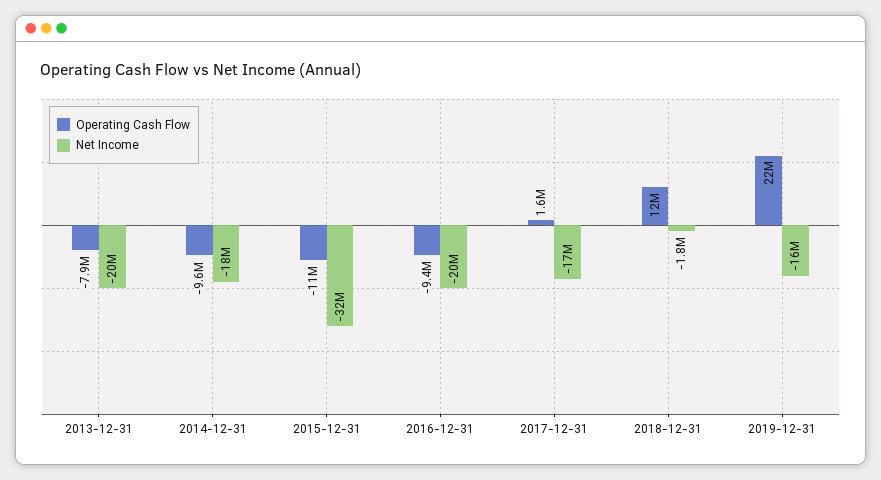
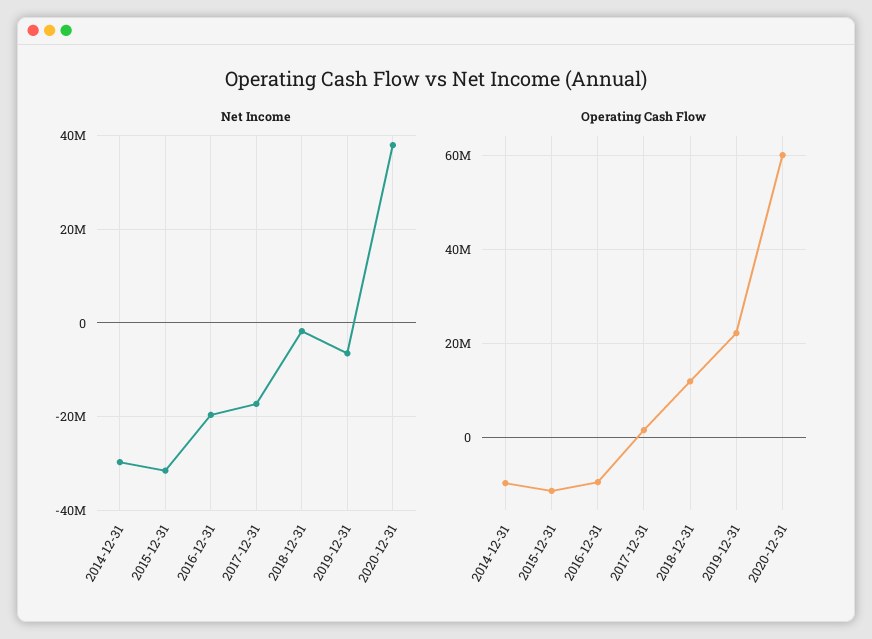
Operating Cash Flow, 2013-12-31: -7900000 -> none
Net Income, 2013-12-31: -20000000 -> none
Net Income, 2014-12-31: -18000000 -> -30000000
Net Income, 2019-12-31: -16000000 -> -6000000
Net Income, 2020-12-31: none -> 38000000
Operating Cash Flow, 2020-12-31: none -> 60000000

